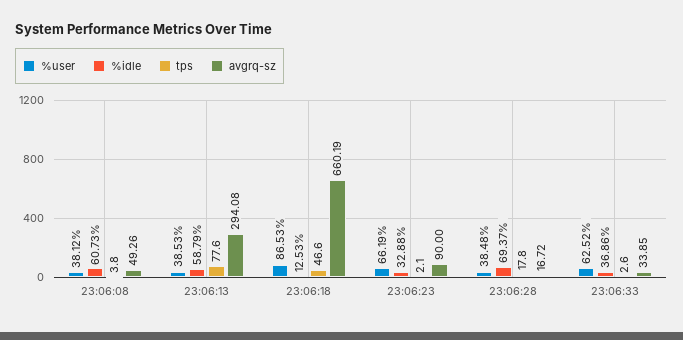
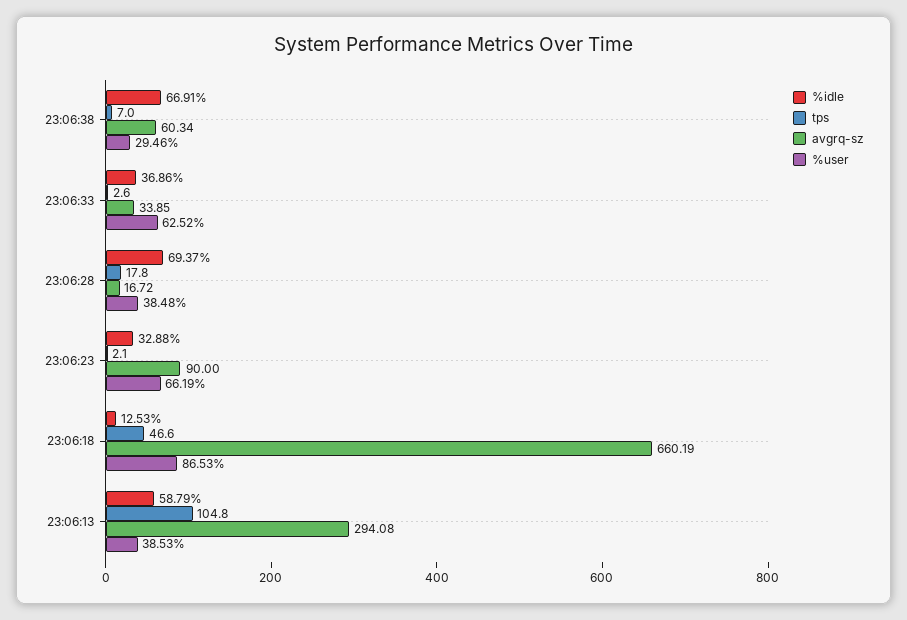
%user, 23:06:08: 38.12 -> none
%idle, 23:06:08: 60.73 -> none
tps, 23:06:08: 3.8 -> none
avgrq-sz, 23:06:08: 49.26 -> none
tps, 23:06:13: 77.6 -> 104.8
%idle, 23:06:38: none -> 66.91
tps, 23:06:38: none -> 7
avgrq-sz, 23:06:38: none -> 60.34
%user, 23:06:38: none -> 29.46

